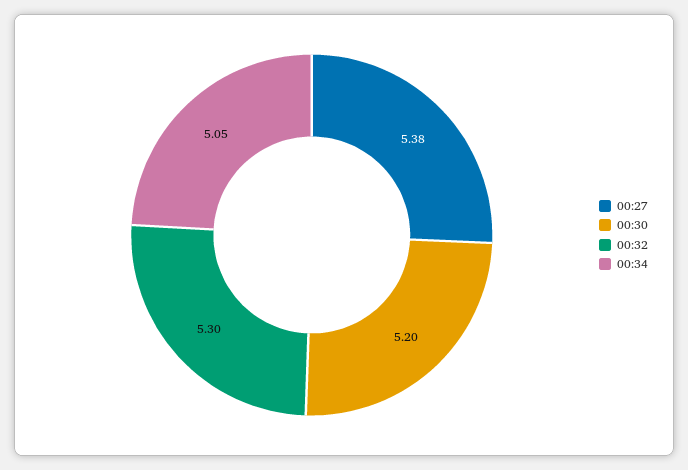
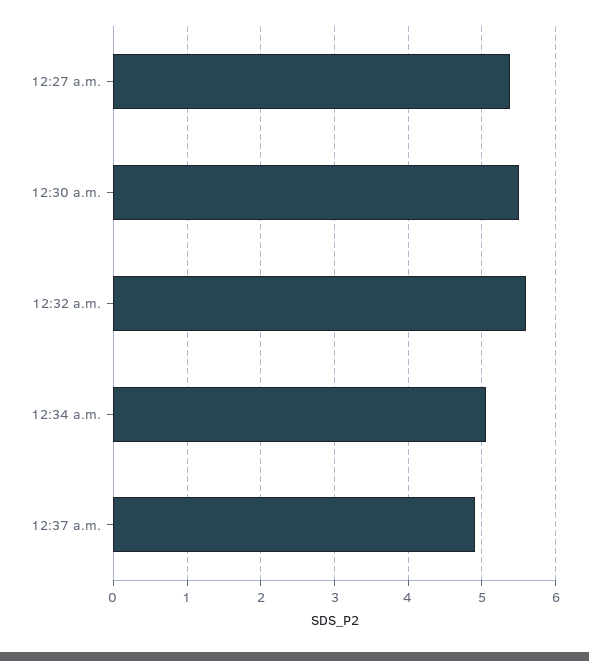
00:30: 5.2 -> 5.5
00:32: 5.3 -> 5.6
12:37 a.m.: none -> 4.9

